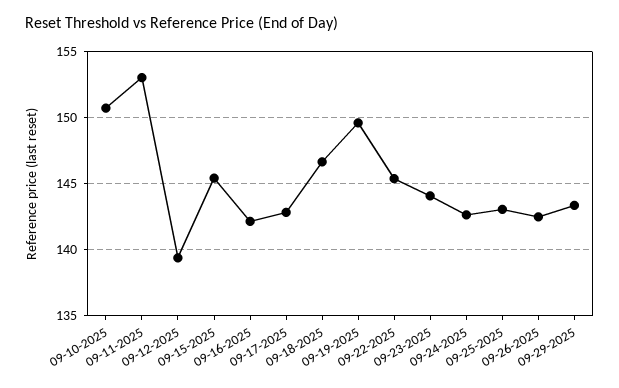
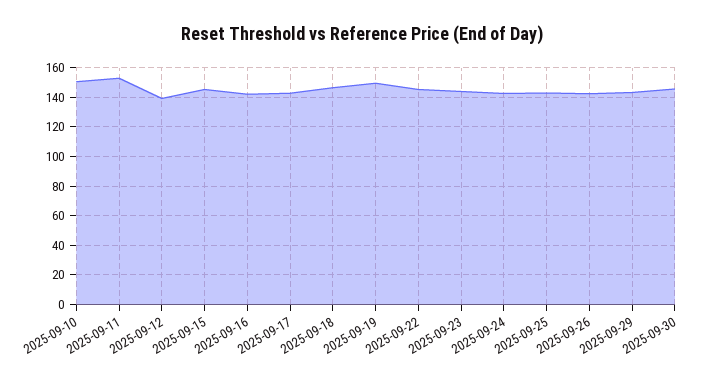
2025-09-30: none -> 145

